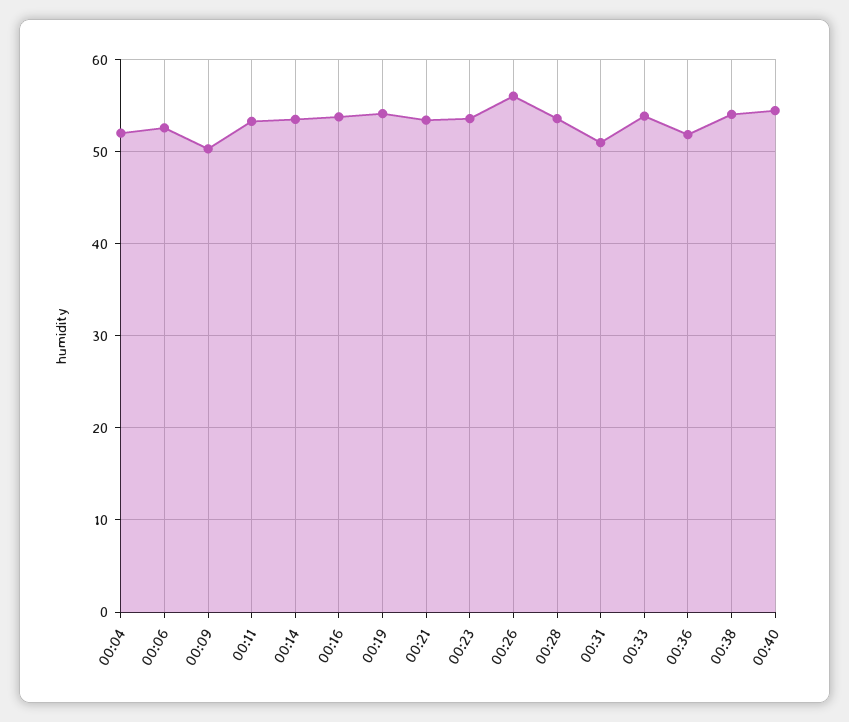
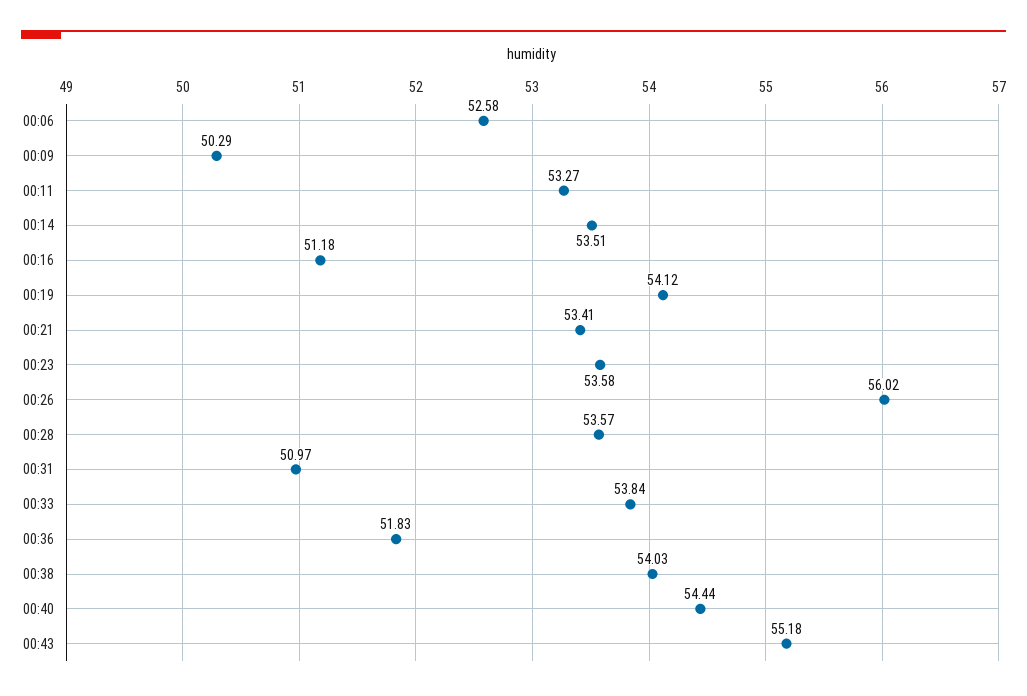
00:04: 52 -> none
00:16: 54 -> 51.18
00:43: none -> 55.18

